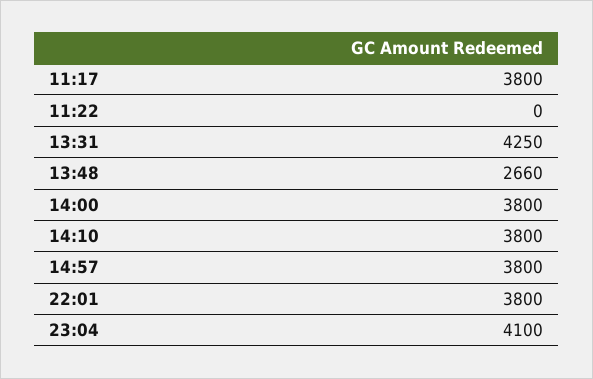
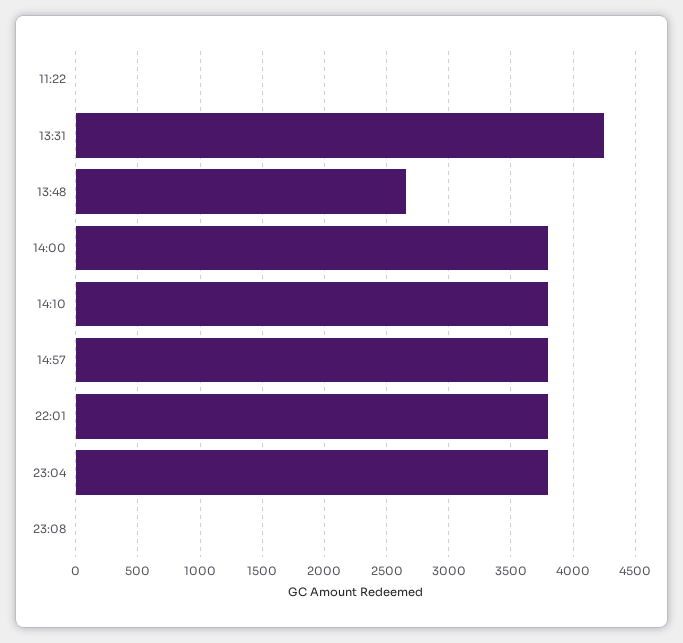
11:17: 3800 -> none
23:04: 4100 -> 3800
23:08: none -> 0

